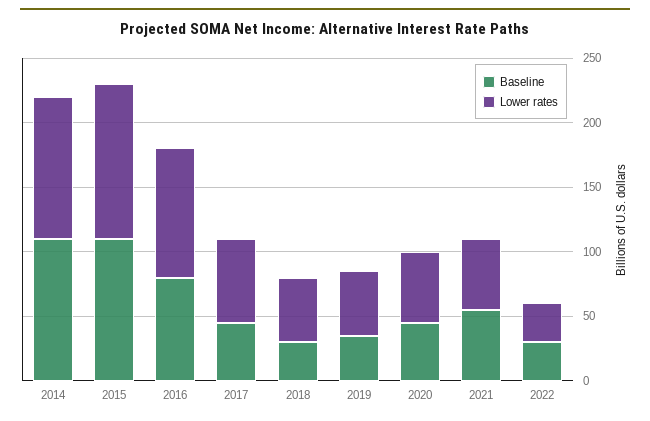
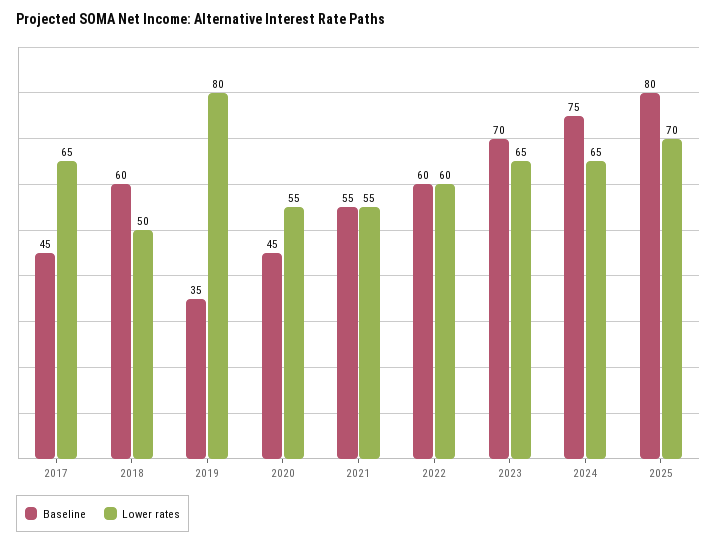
Baseline, 2014: 110 -> none
Lower rates, 2014: 110 -> none
Baseline, 2015: 110 -> none
Lower rates, 2015: 120 -> none
Baseline, 2016: 80 -> none
Lower rates, 2016: 100 -> none
Baseline, 2018: 30 -> 60
Lower rates, 2019: 50 -> 80
Baseline, 2022: 30 -> 60
Lower rates, 2022: 30 -> 60
Baseline, 2023: none -> 70
Lower rates, 2023: none -> 65
Baseline, 2024: none -> 75
Lower rates, 2024: none -> 65
Baseline, 2025: none -> 80
Lower rates, 2025: none -> 70

